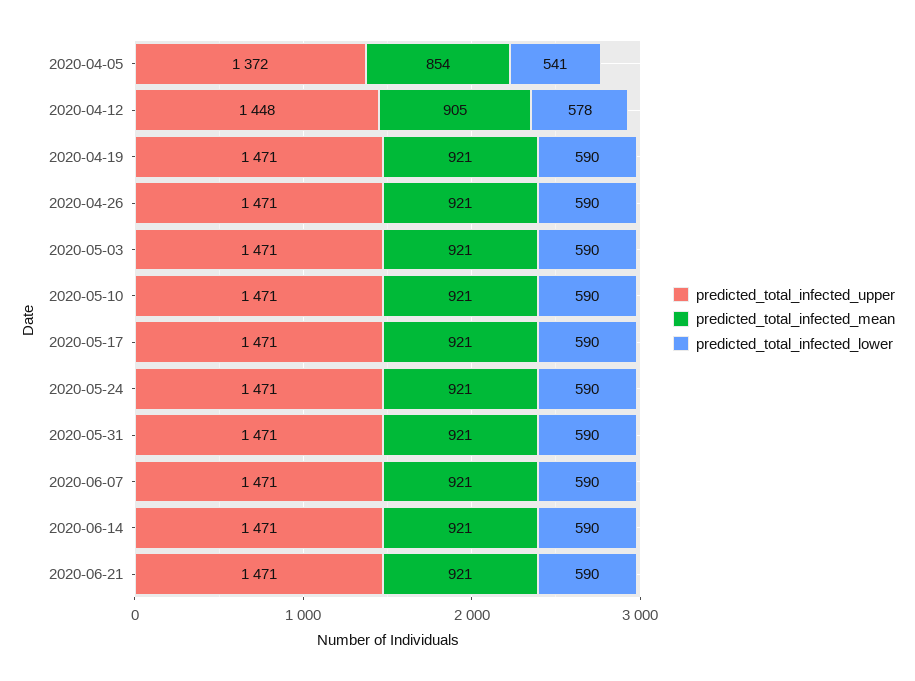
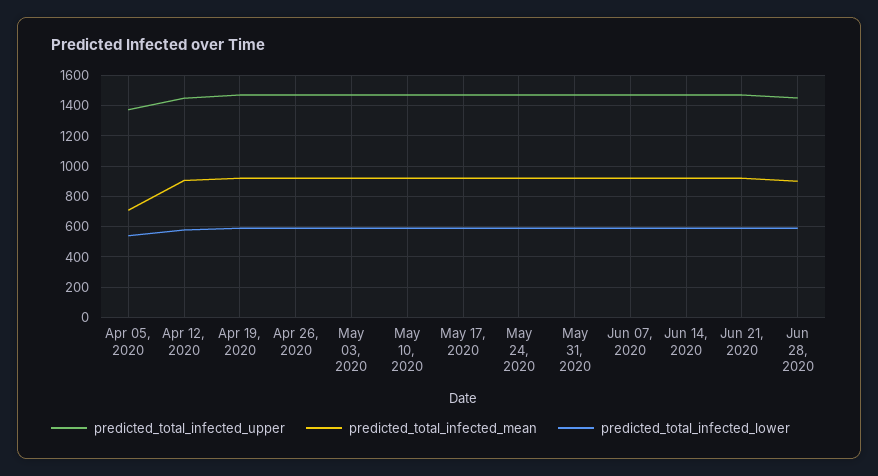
predicted_total_infected_mean, 2020-04-05: 854 -> 700
predicted_total_infected_upper, Jun 28, 2020: none -> 1450
predicted_total_infected_mean, Jun 28, 2020: none -> 900
predicted_total_infected_lower, Jun 28, 2020: none -> 600

